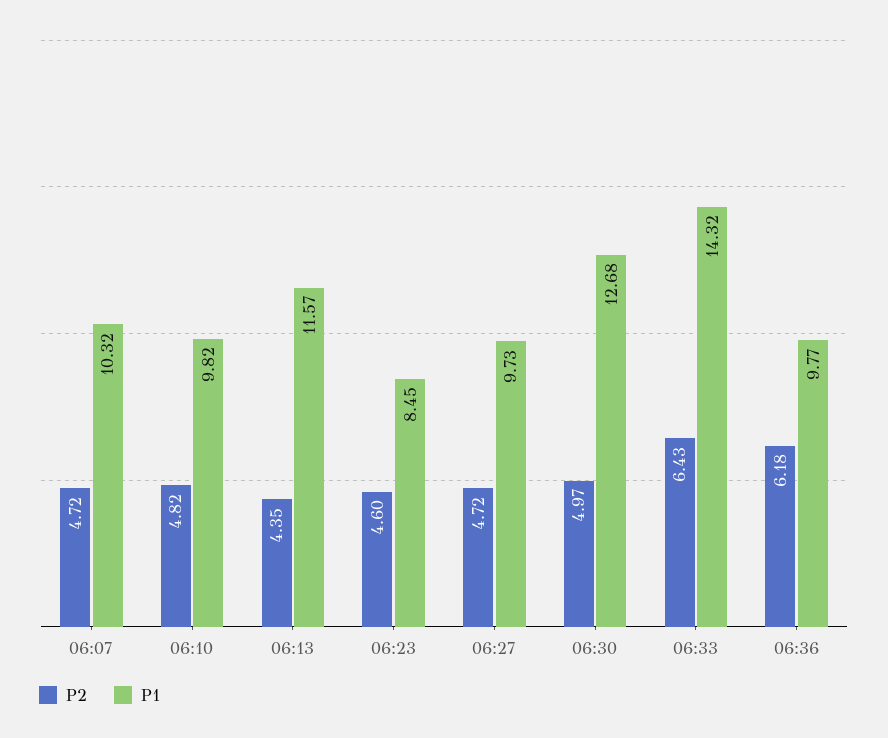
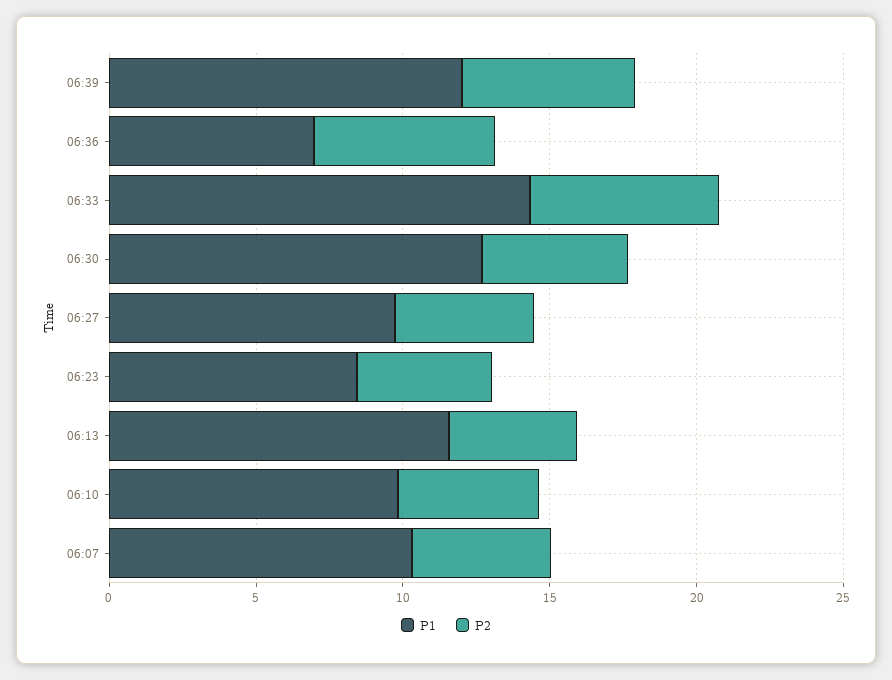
P1, 06:36: 9.77 -> 7
P1, 06:39: none -> 12
P2, 06:39: none -> 6

